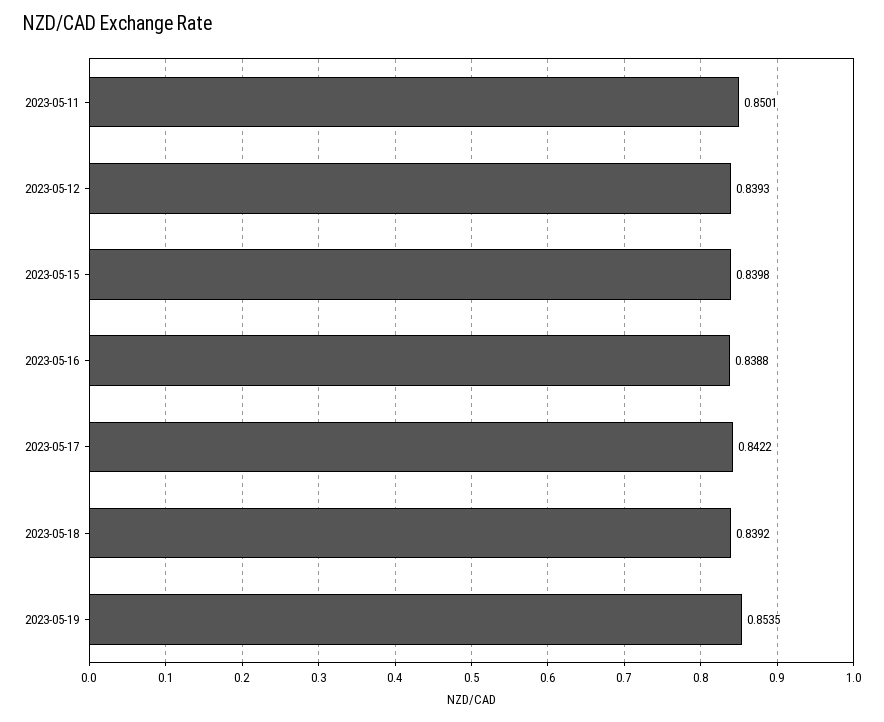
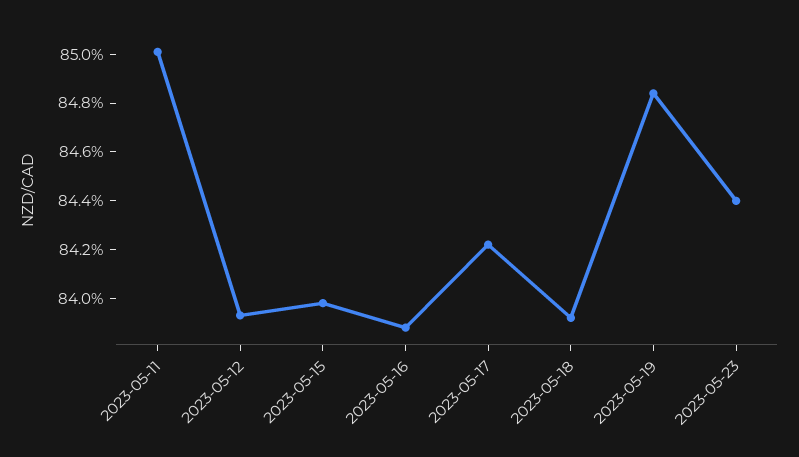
2023-05-19: 0.8535 -> 0.8485
2023-05-23: none -> 0.844

